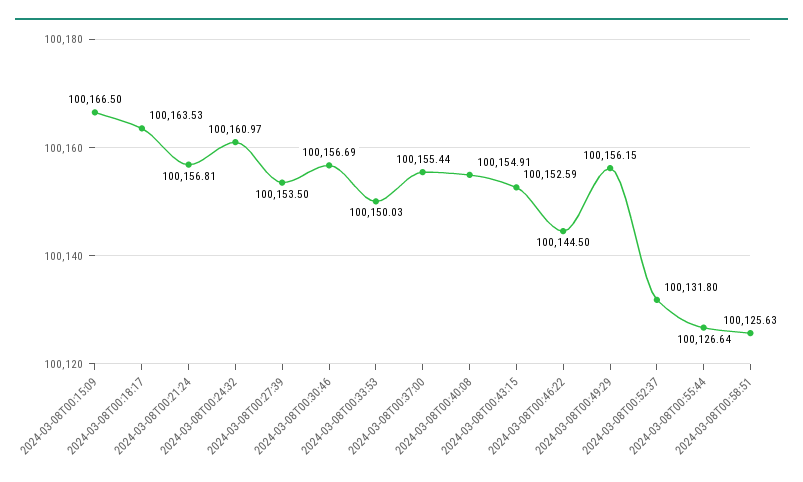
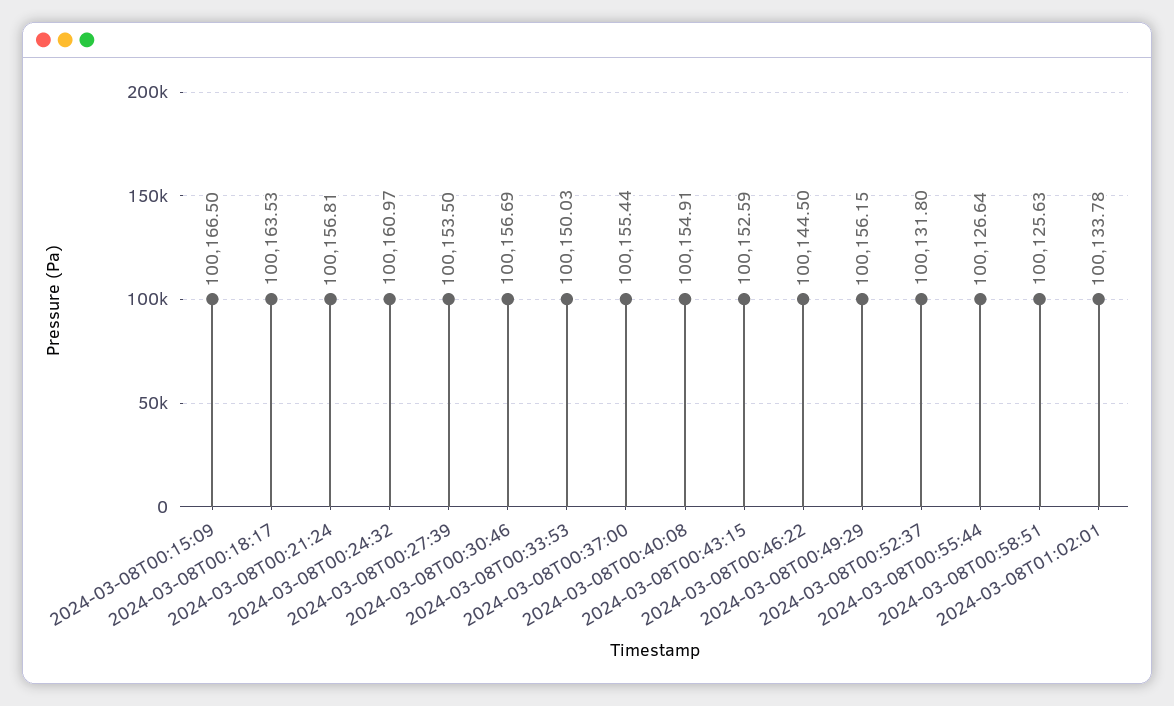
2024-03-08T01:02:01: none -> 100133.78

